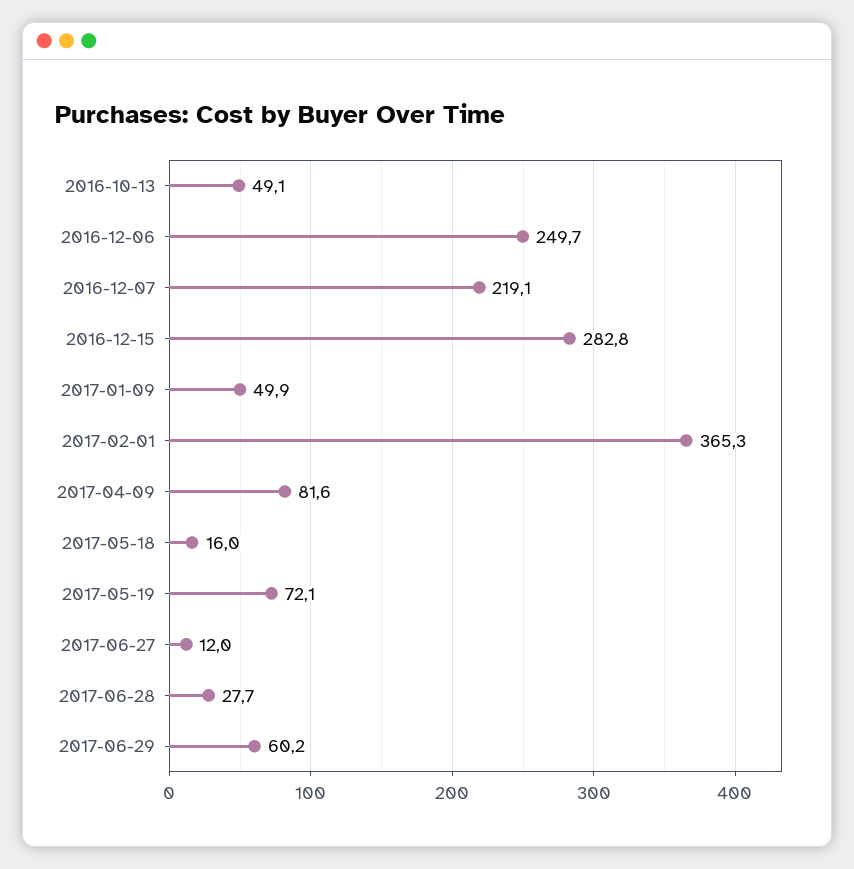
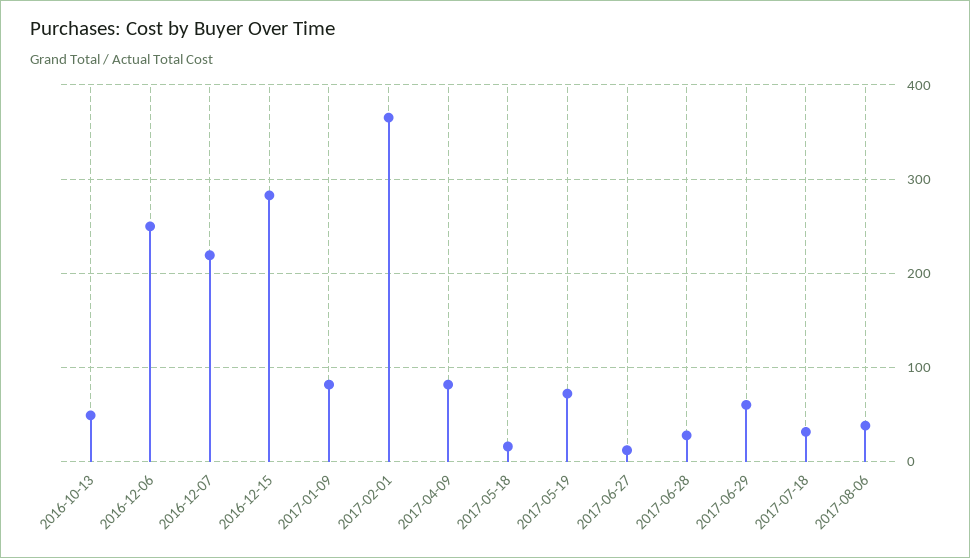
2017-01-09: 49.9 -> 80
2017-07-18: none -> 30
2017-08-06: none -> 40

